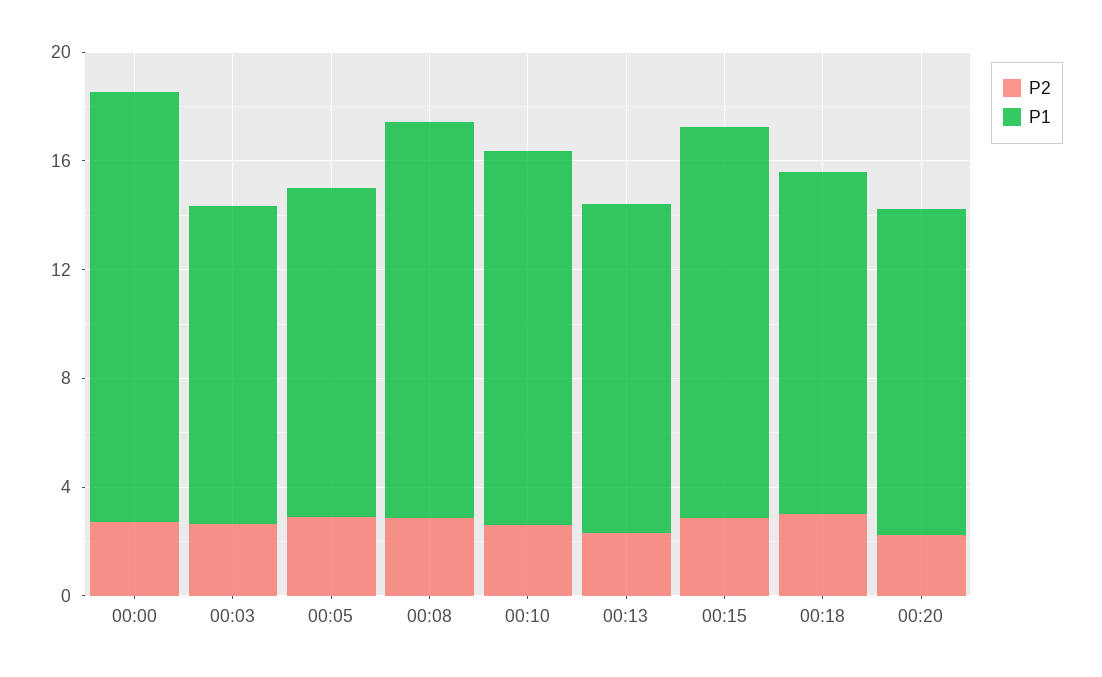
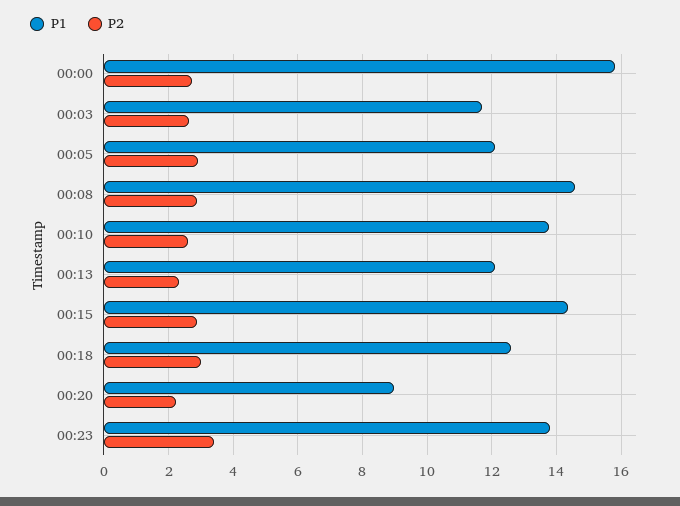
P1, 00:20: 12 -> 9
P1, 00:23: none -> 13.8
P2, 00:23: none -> 3.4

